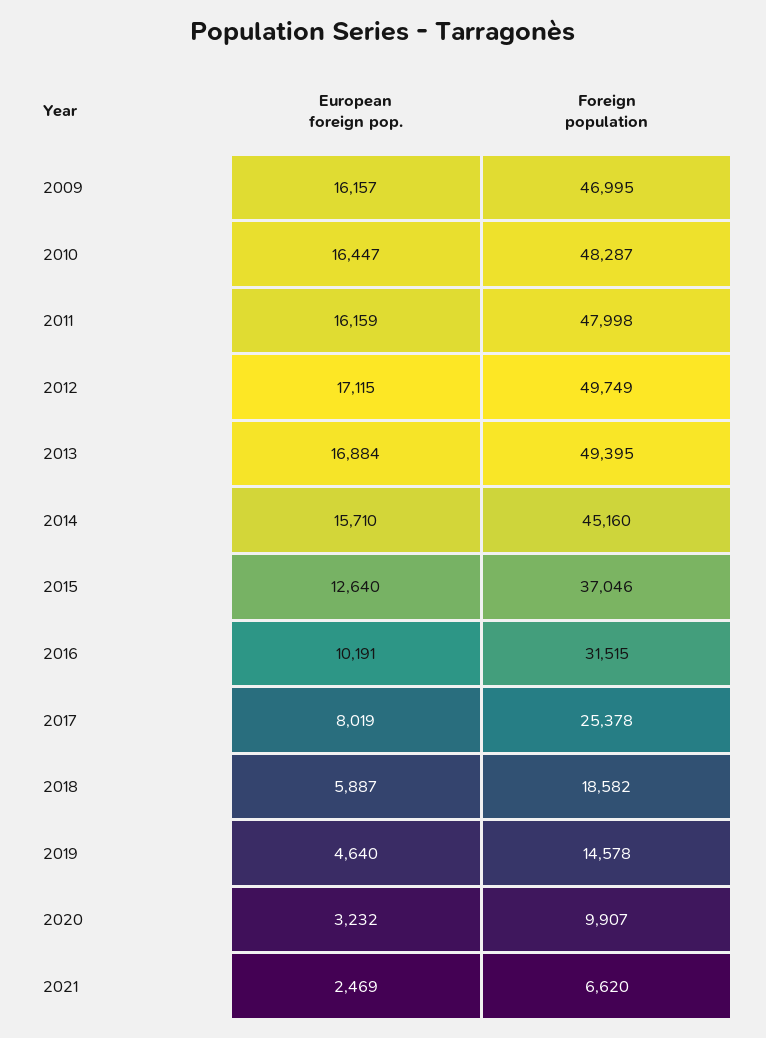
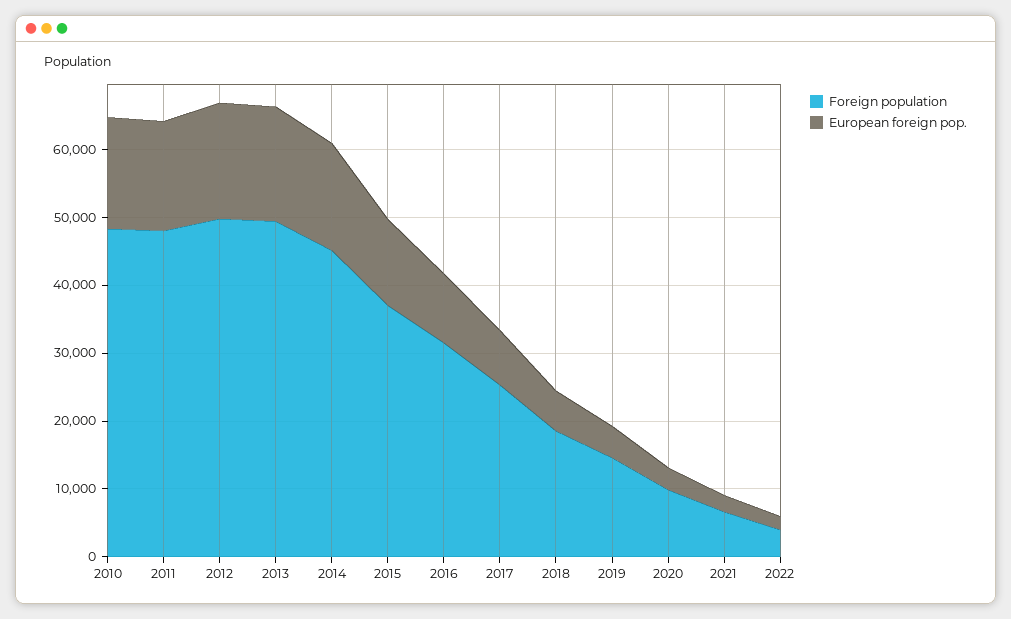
European foreign pop., 2009: 16157 -> none
Foreign population, 2009: 46995 -> none
Foreign population, 2022: none -> 4000
European foreign pop., 2022: none -> 2000

